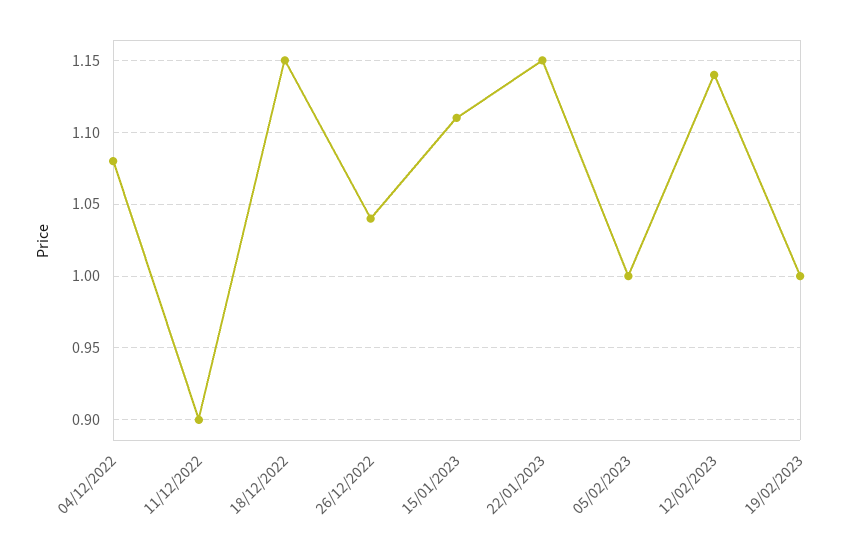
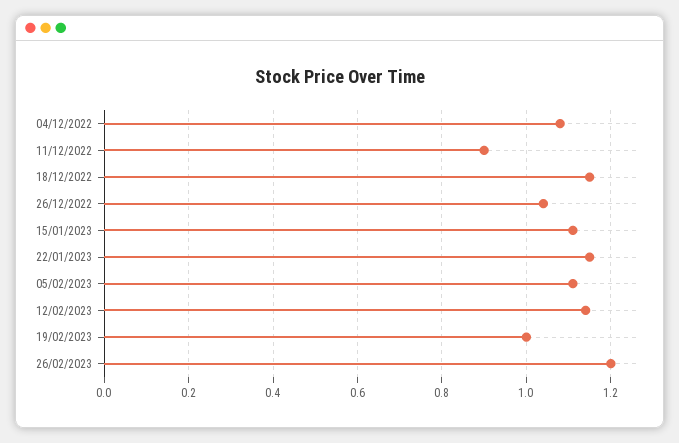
05/02/2023: 1 -> 1.1
26/02/2023: none -> 1.2

